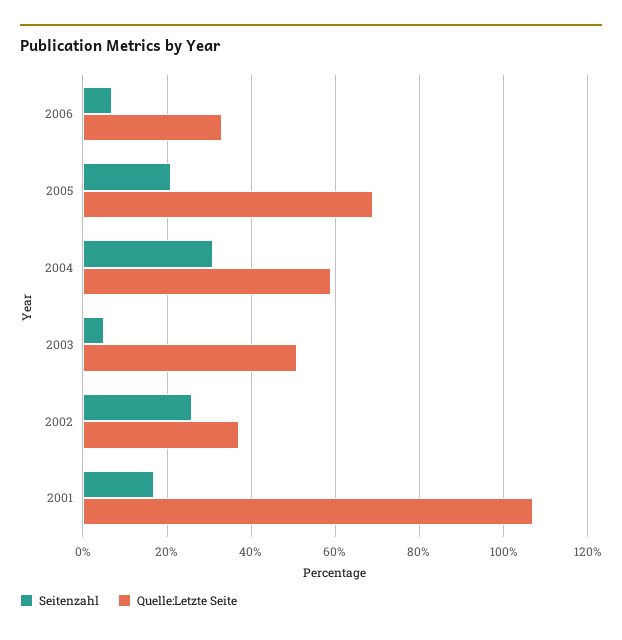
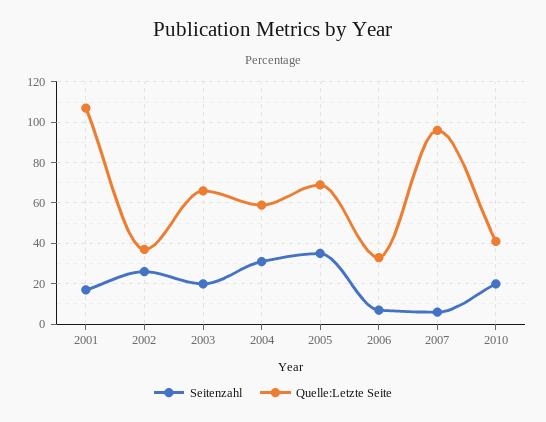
Seitenzahl, 2005: 20 -> 35
Seitenzahl, 2003: 5 -> 20
Quelle:Letzte Seite, 2003: 50 -> 65
Seitenzahl, 2007: none -> 5
Quelle:Letzte Seite, 2007: none -> 95
Seitenzahl, 2010: none -> 20
Quelle:Letzte Seite, 2010: none -> 40

